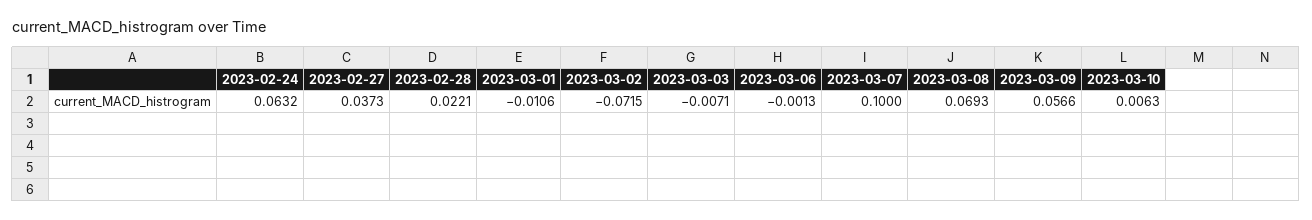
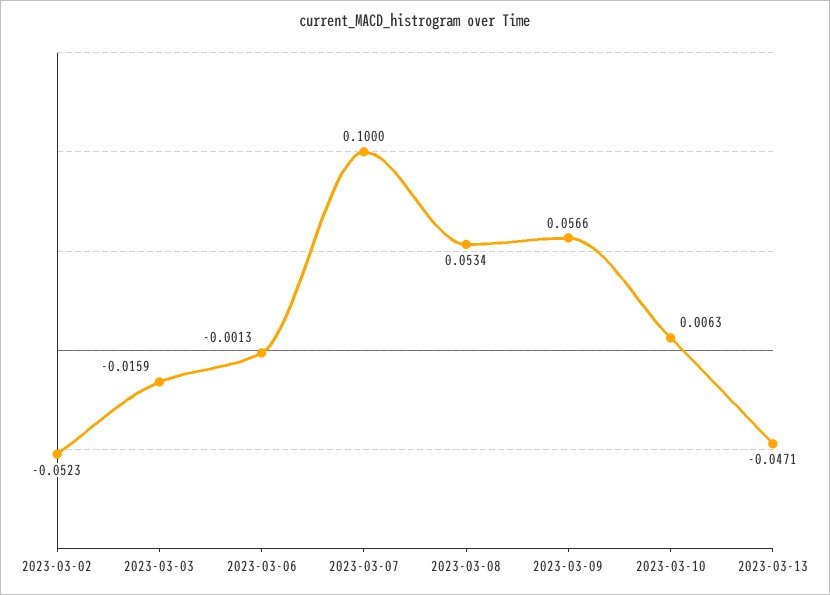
2023-02-24: 0.0632 -> none
2023-02-27: 0.0373 -> none
2023-02-28: 0.0221 -> none
2023-03-01: -0.0106 -> none
2023-03-02: -0.0715 -> -0.0523
2023-03-03: -0.0071 -> -0.0159
2023-03-08: 0.0693 -> 0.0534
2023-03-13: none -> -0.0471

